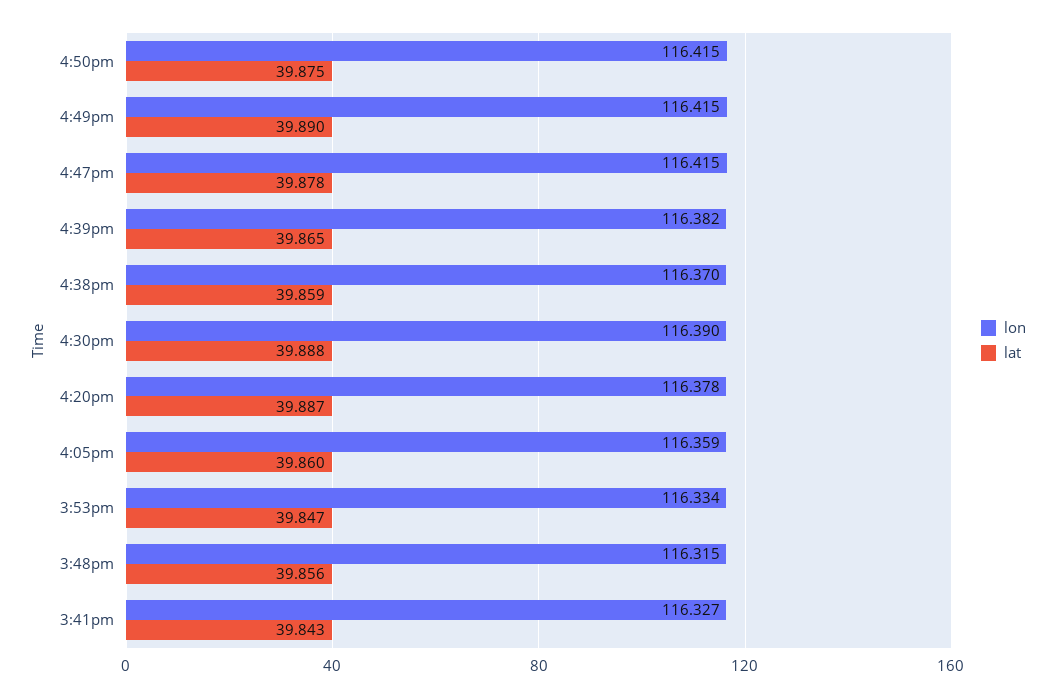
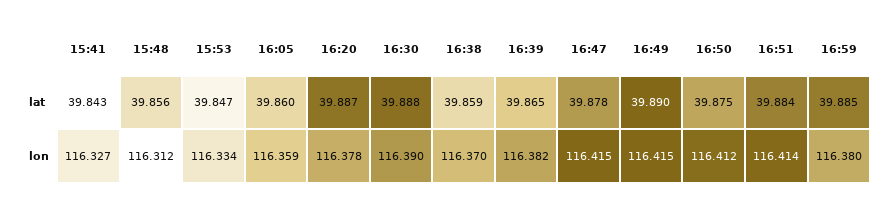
lon, 4:50pm: 116.415 -> 116.412
lon, 3:48pm: 116.315 -> 116.312
lat, 16:51: none -> 39.884
lat, 16:59: none -> 39.885
lon, 16:51: none -> 116.414
lon, 16:59: none -> 116.38

